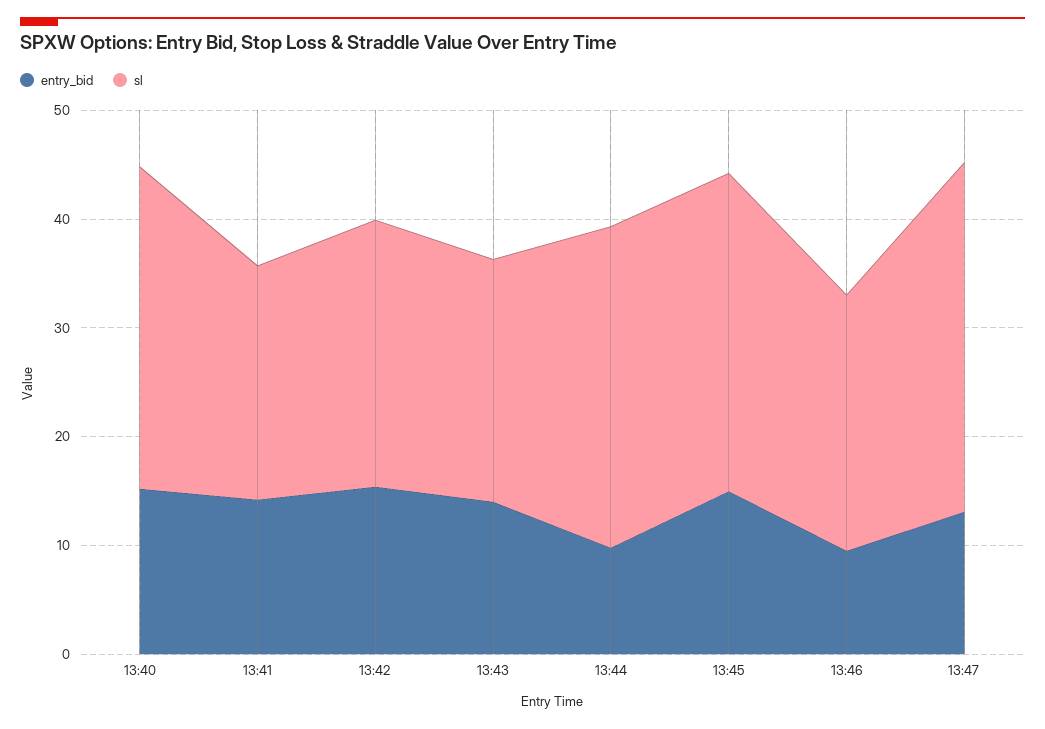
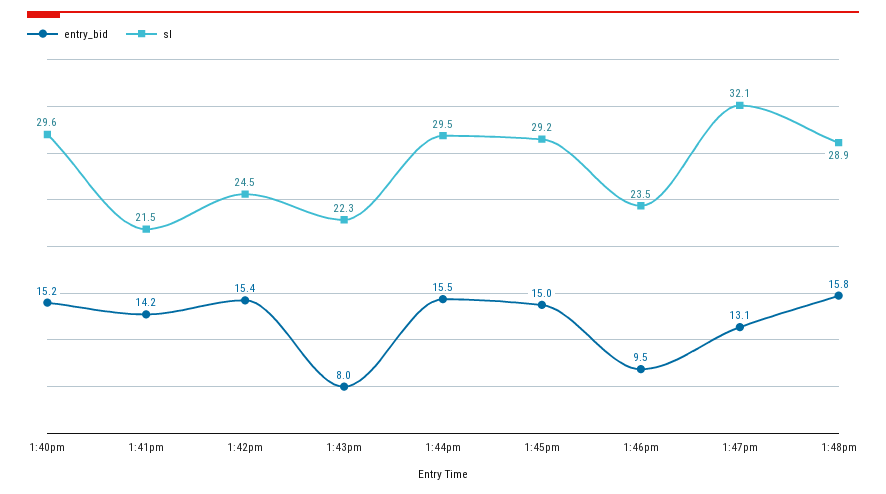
entry_bid, 13:43: 14 -> 8
entry_bid, 13:44: 10 -> 15.5
entry_bid, 1:48pm: none -> 15.8
sl, 1:48pm: none -> 28.9

